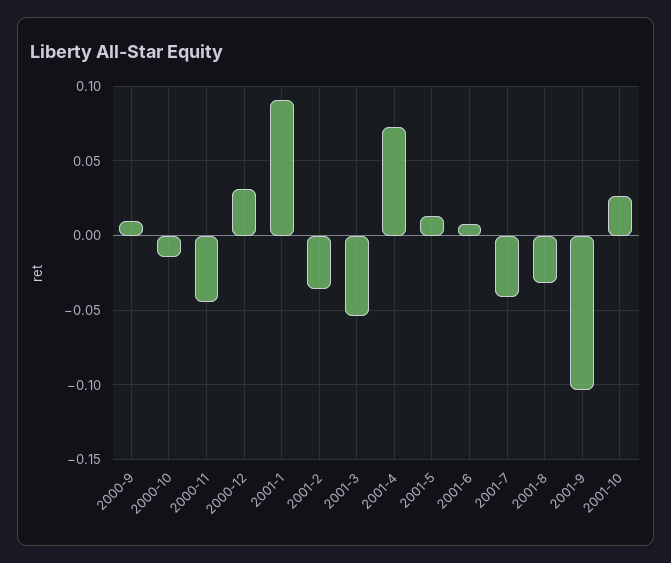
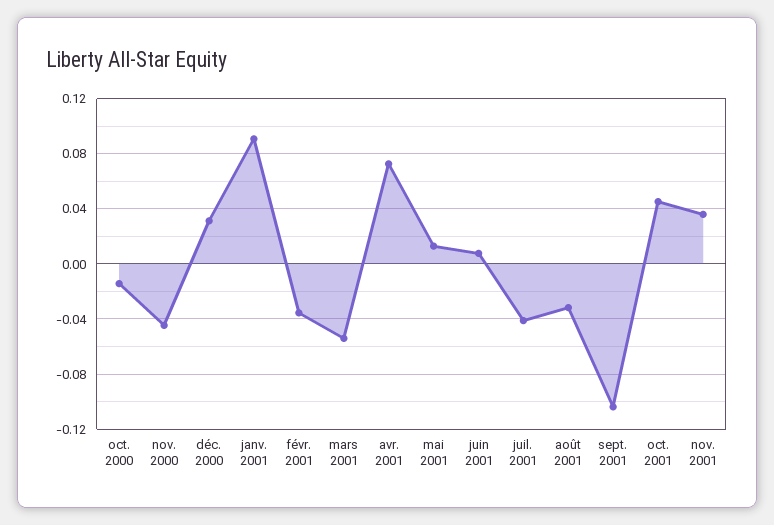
2000-9: 0.01 -> none
2001-10: 0.025 -> 0.045
nov. 2001: none -> 0.035

